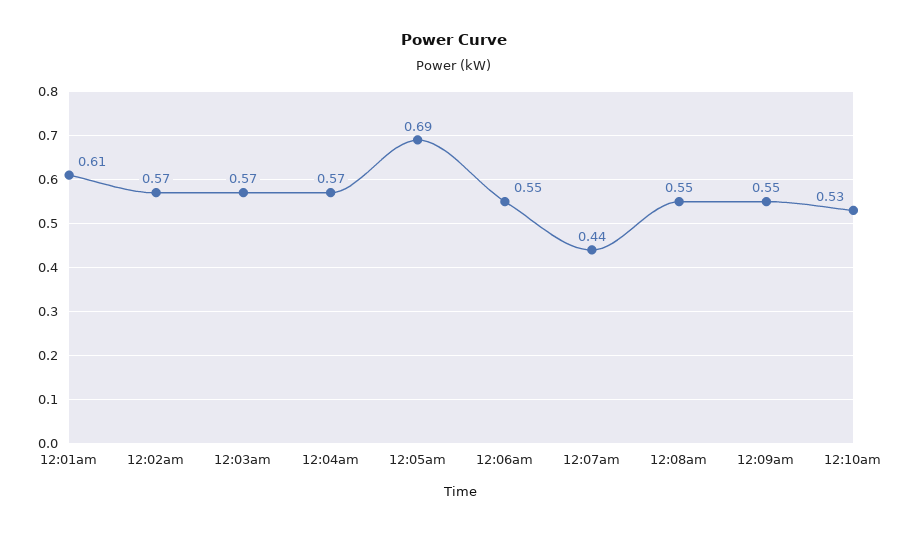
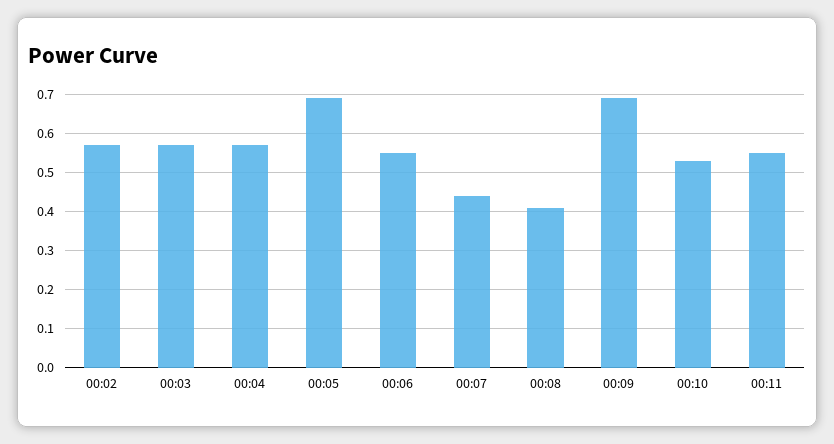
12:01am: 0.61 -> none
12:08am: 0.55 -> 0.4
12:09am: 0.55 -> 0.7
00:11: none -> 0.55

